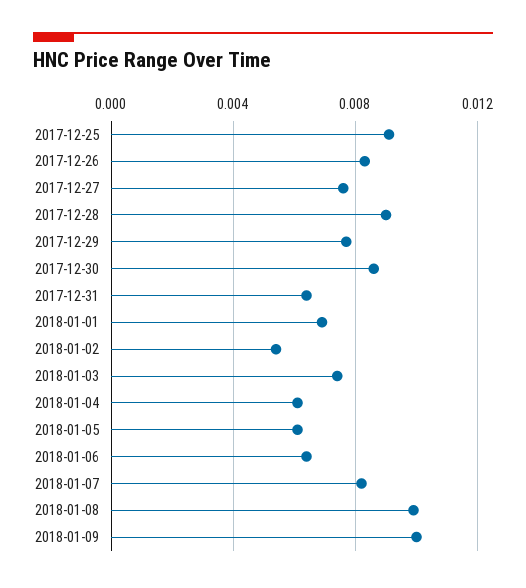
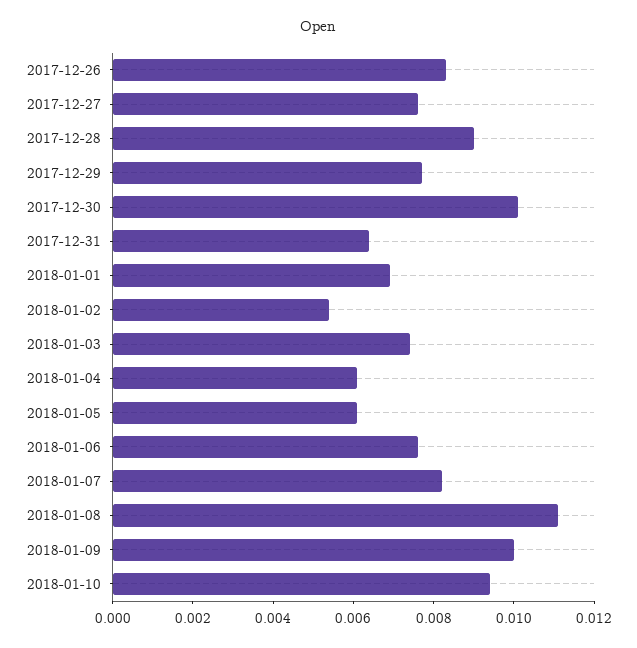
2017-12-25: 0.009 -> none
2017-12-30: 0.0085 -> 0.01
2018-01-06: 0.0065 -> 0.0075
2018-01-08: 0.01 -> 0.011
2018-01-10: none -> 0.0095

